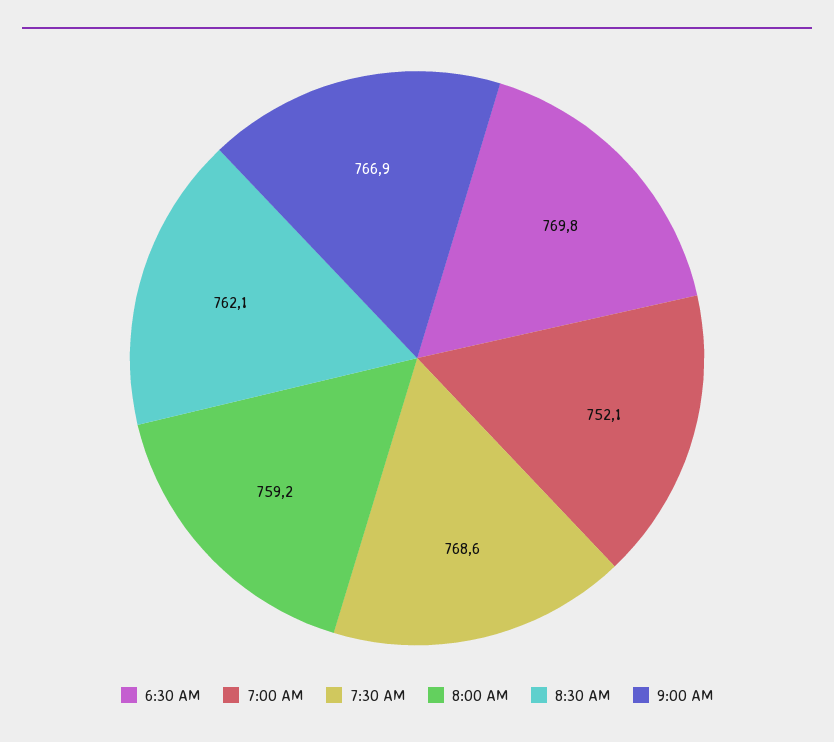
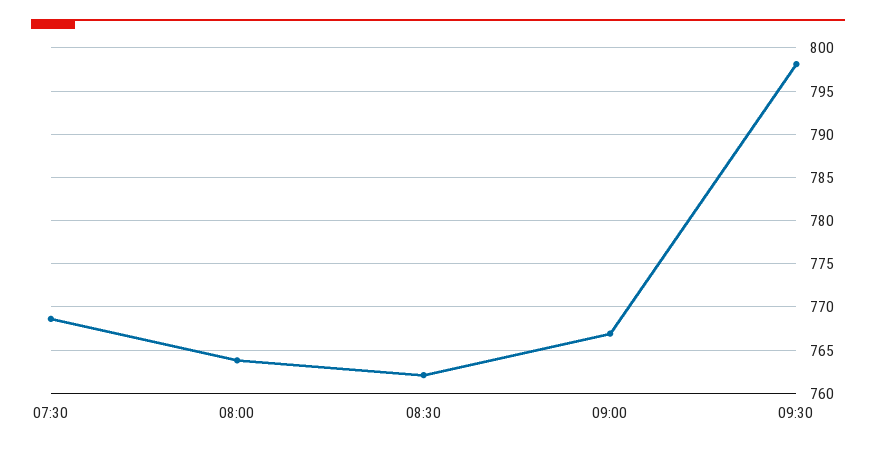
6:30 AM: 769.8 -> none
7:00 AM: 752.1 -> none
8:00 AM: 759.2 -> 764
09:30: none -> 798

